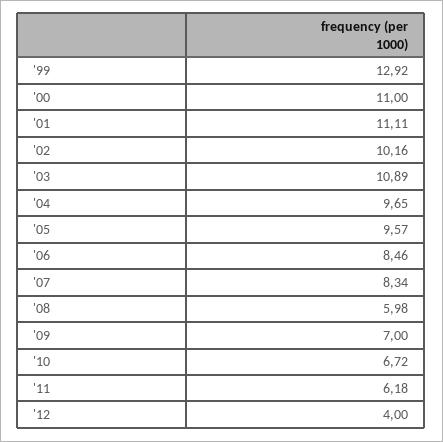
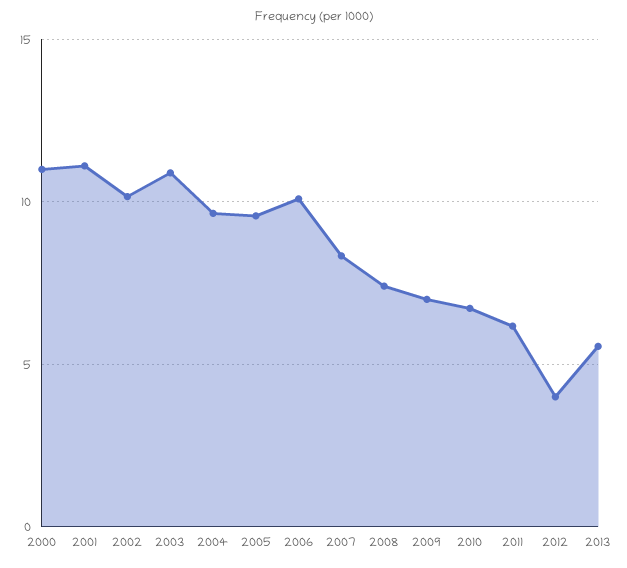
'99: 12.92 -> none
'06: 8.46 -> 10
'08: 5.98 -> 7.5
2013: none -> 5.5

